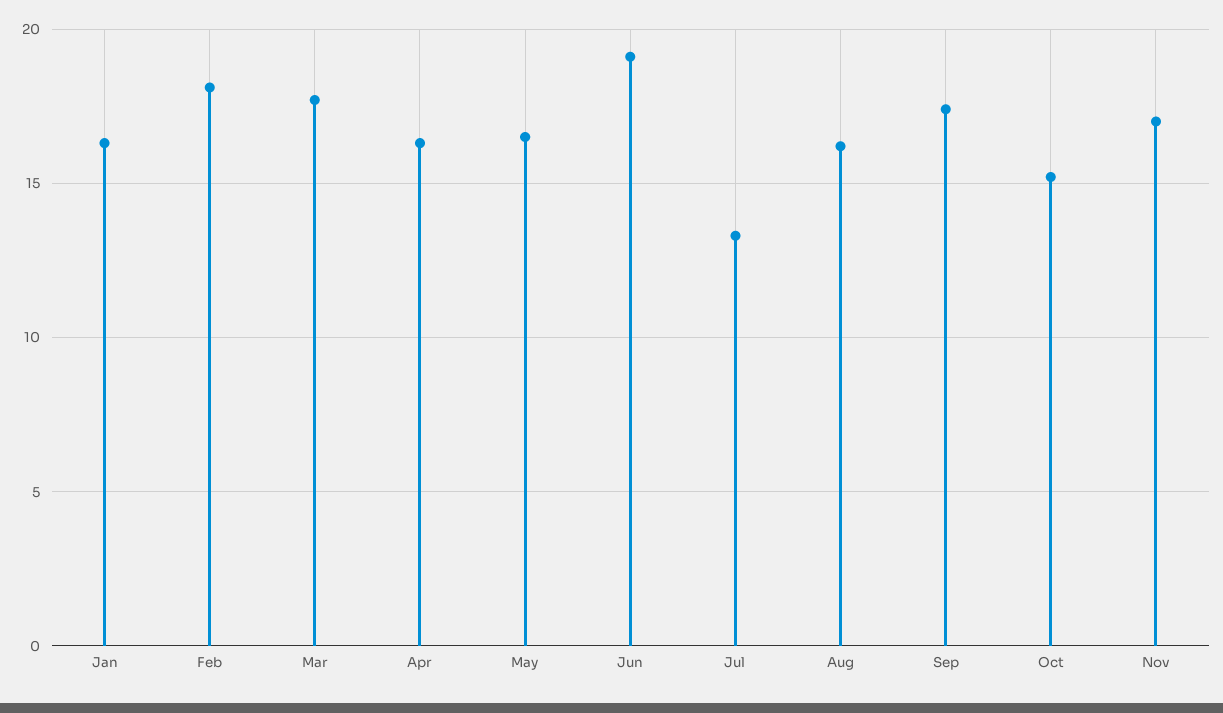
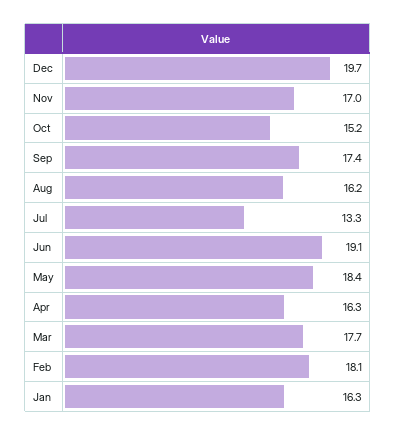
May: 16.5 -> 18.4
Dec: none -> 19.7

